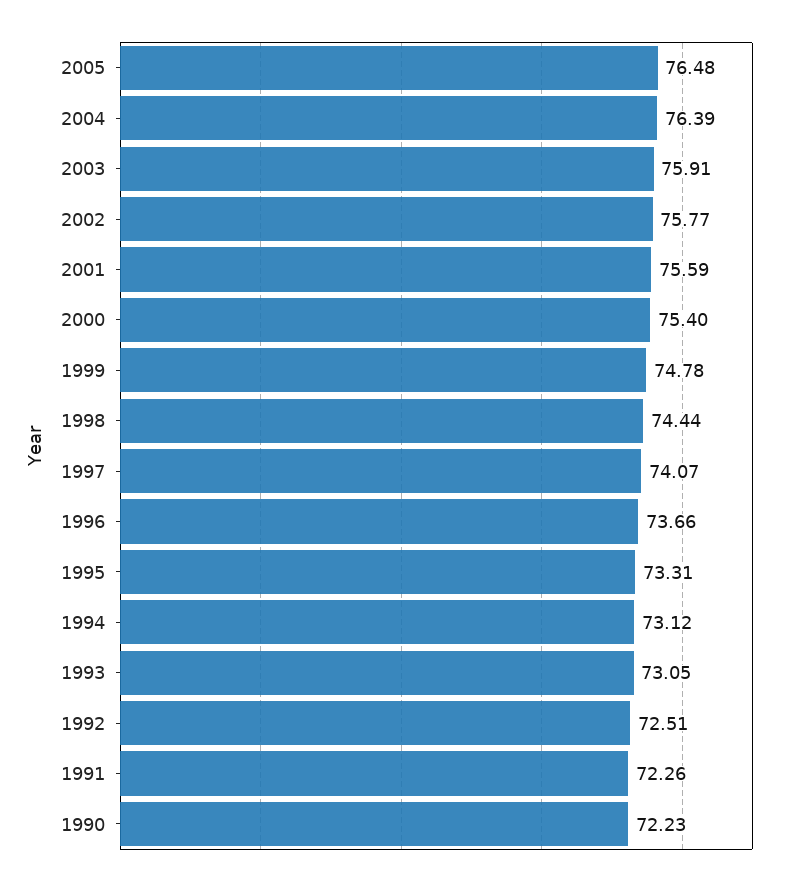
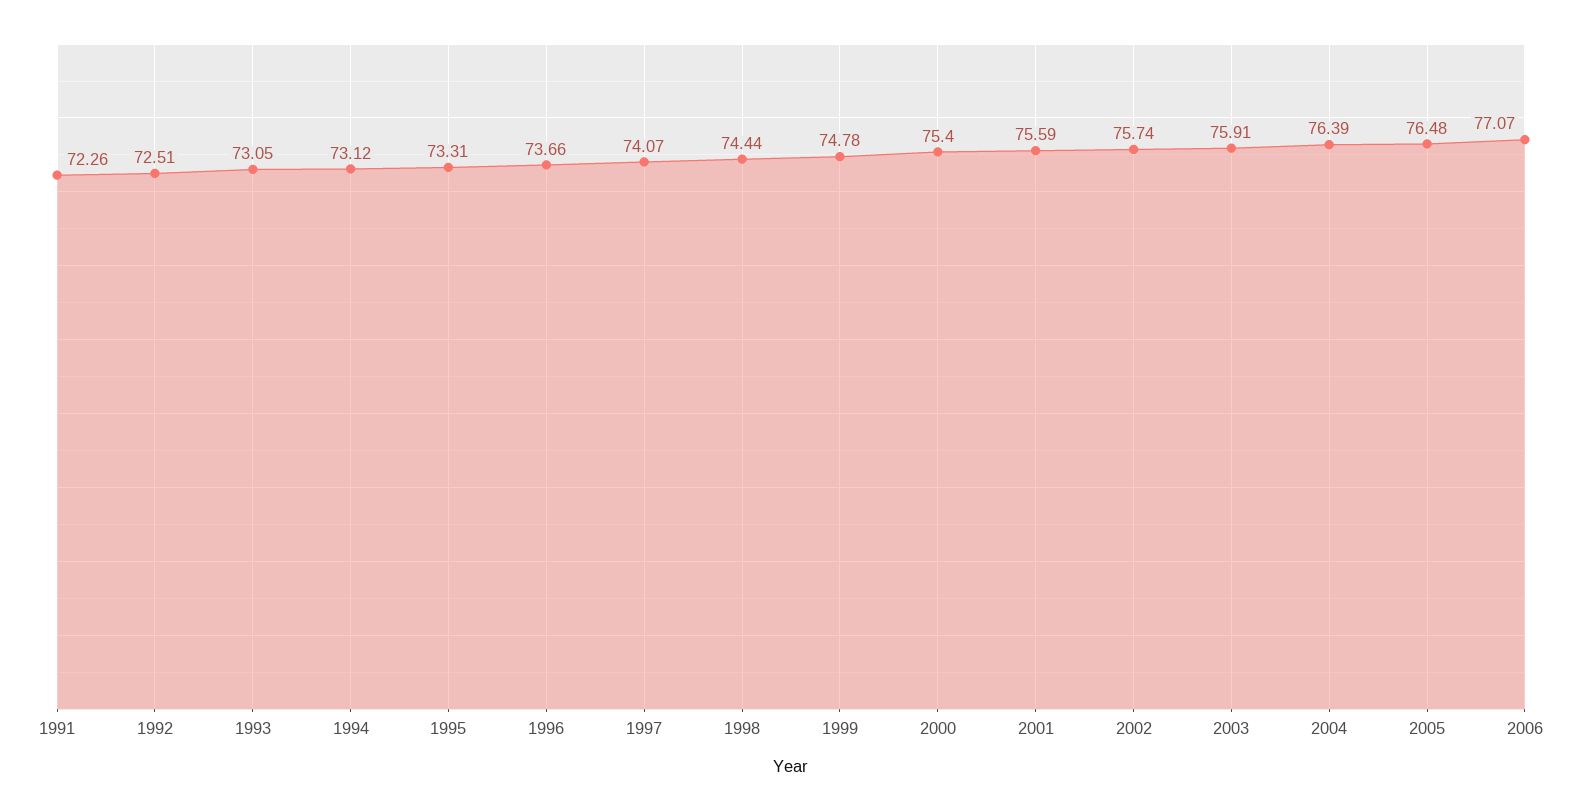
2002: 75.77 -> 75.74
1990: 72.23 -> none
2006: none -> 77.07

